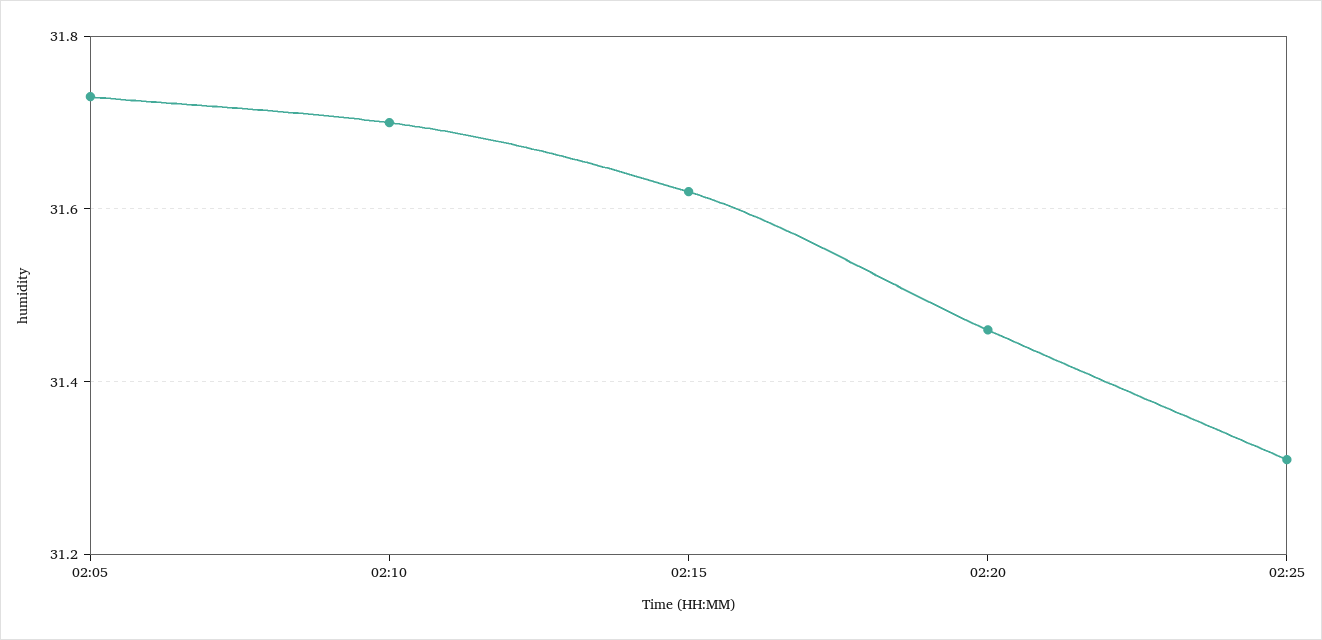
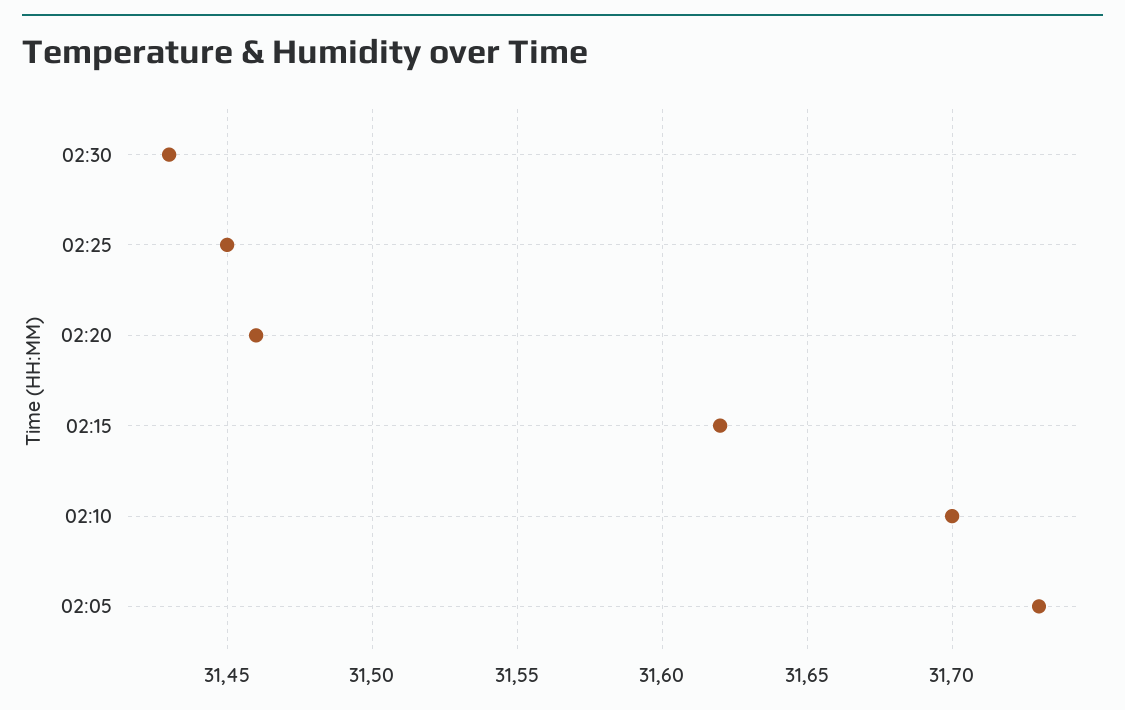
02:25: 31.3 -> 31.45
02:30: none -> 31.43

